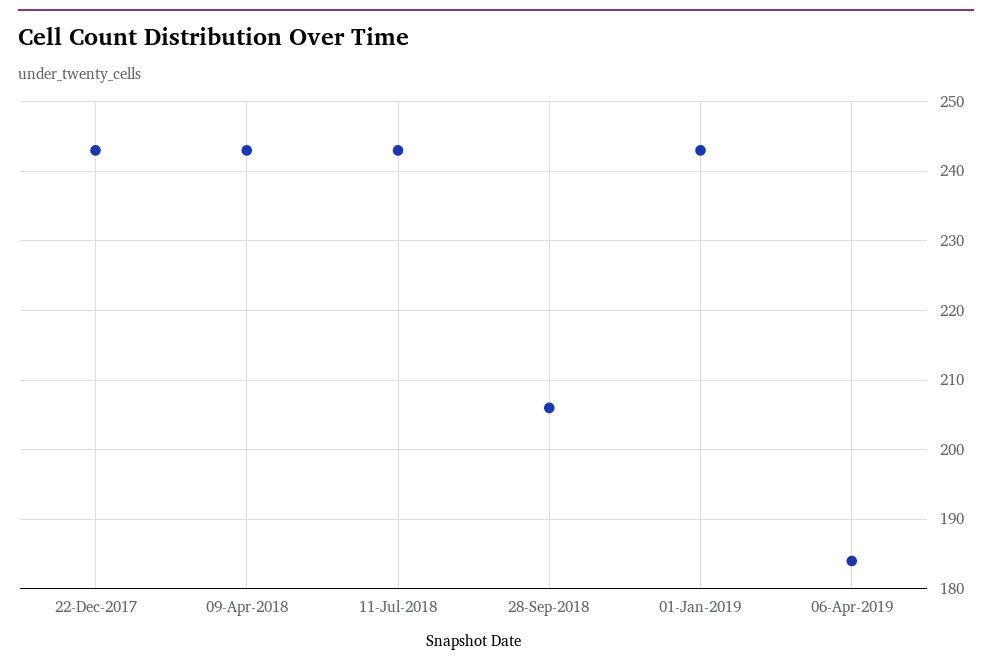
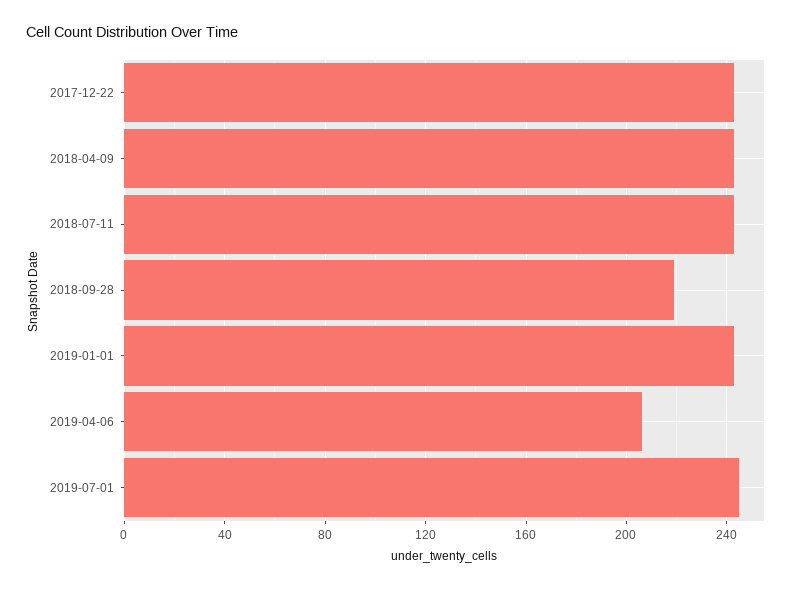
28-Sep-2018: 206 -> 220
06-Apr-2019: 184 -> 205
2019-07-01: none -> 245

